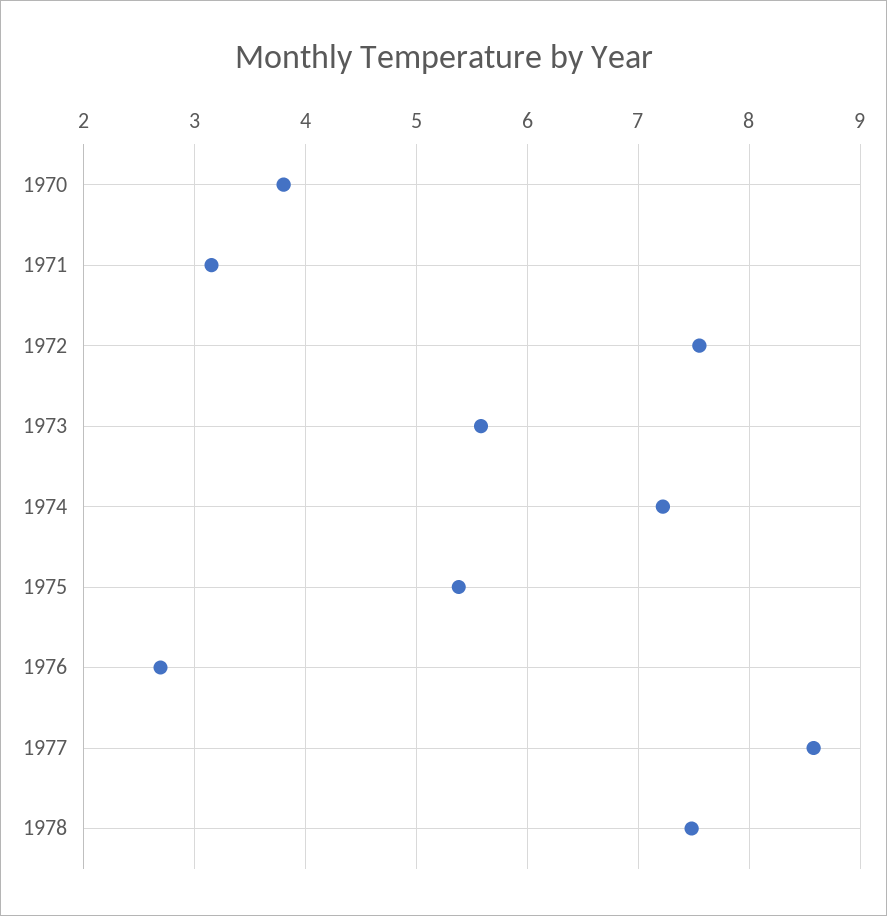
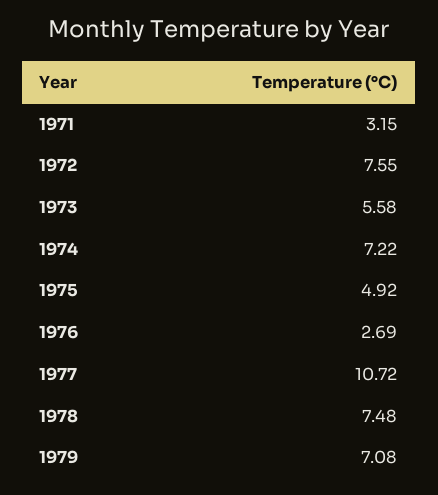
1970: 3.8 -> none
1975: 5.4 -> 4.92
1977: 8.6 -> 10.72
1979: none -> 7.08

